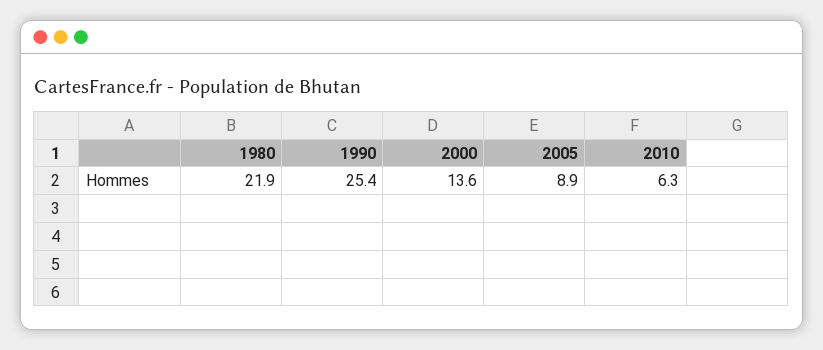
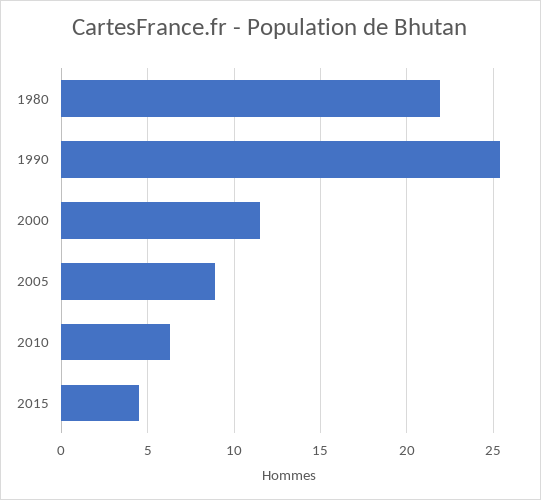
2000: 13.6 -> 11.5
2015: none -> 4.5

